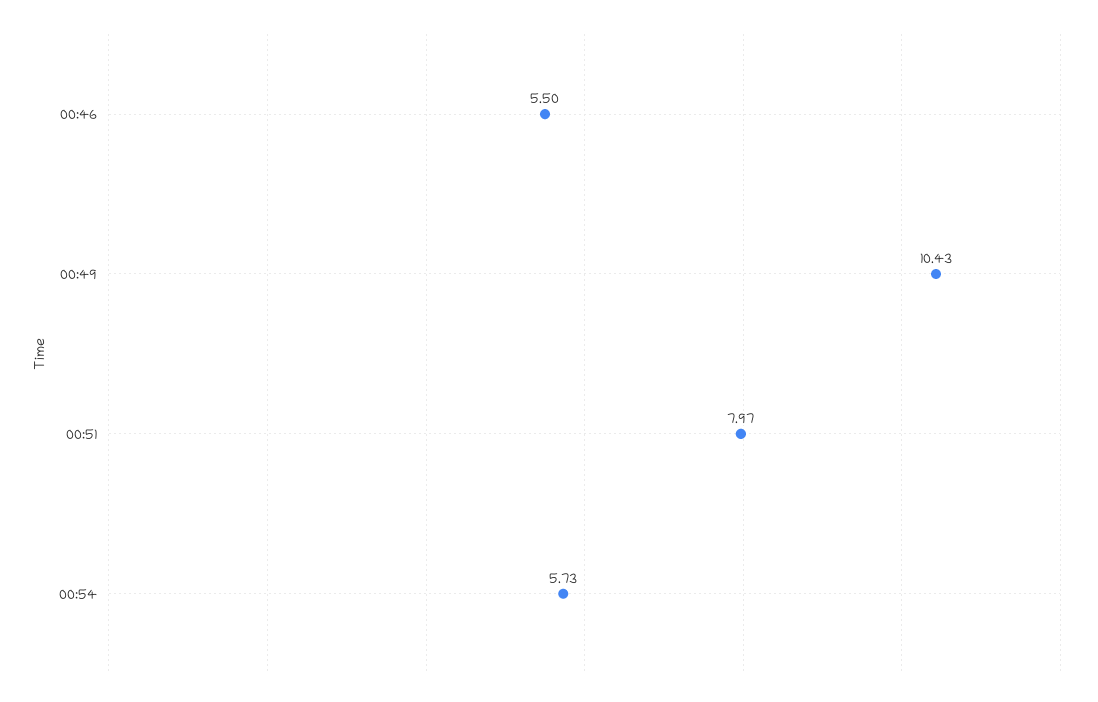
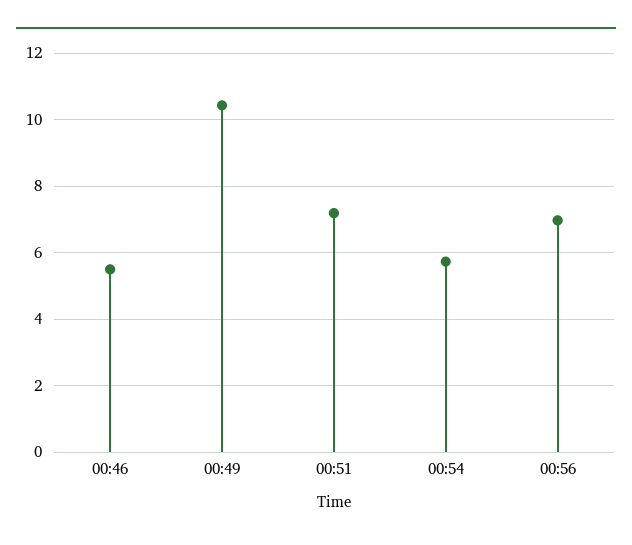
00:51: 7.97 -> 7.2
00:56: none -> 7

